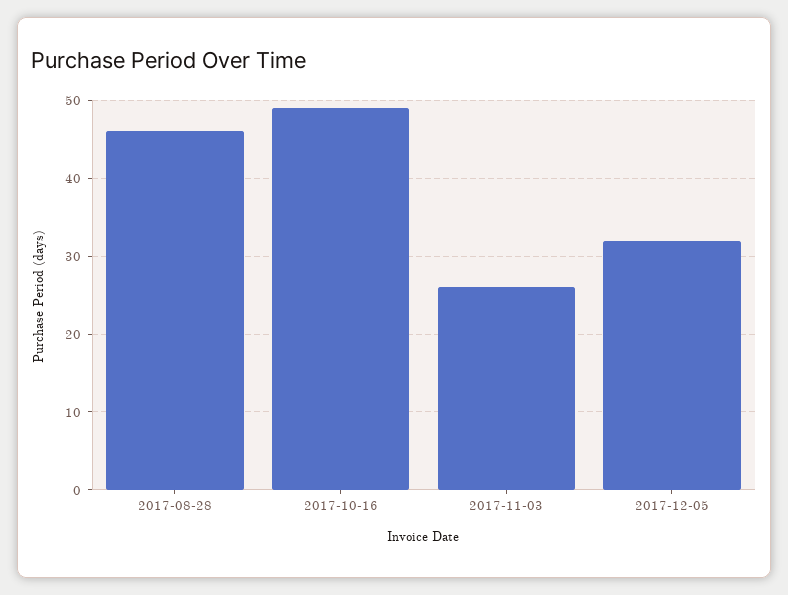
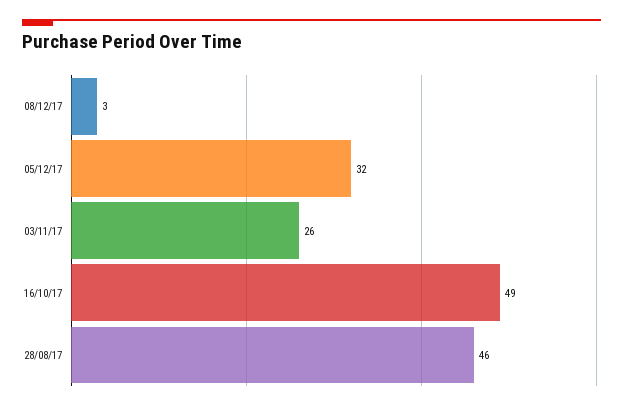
08/12/17: none -> 3

